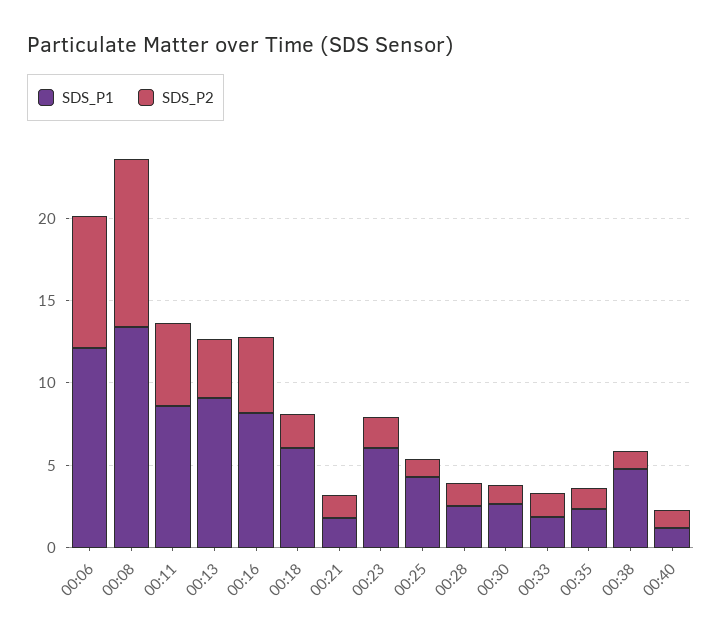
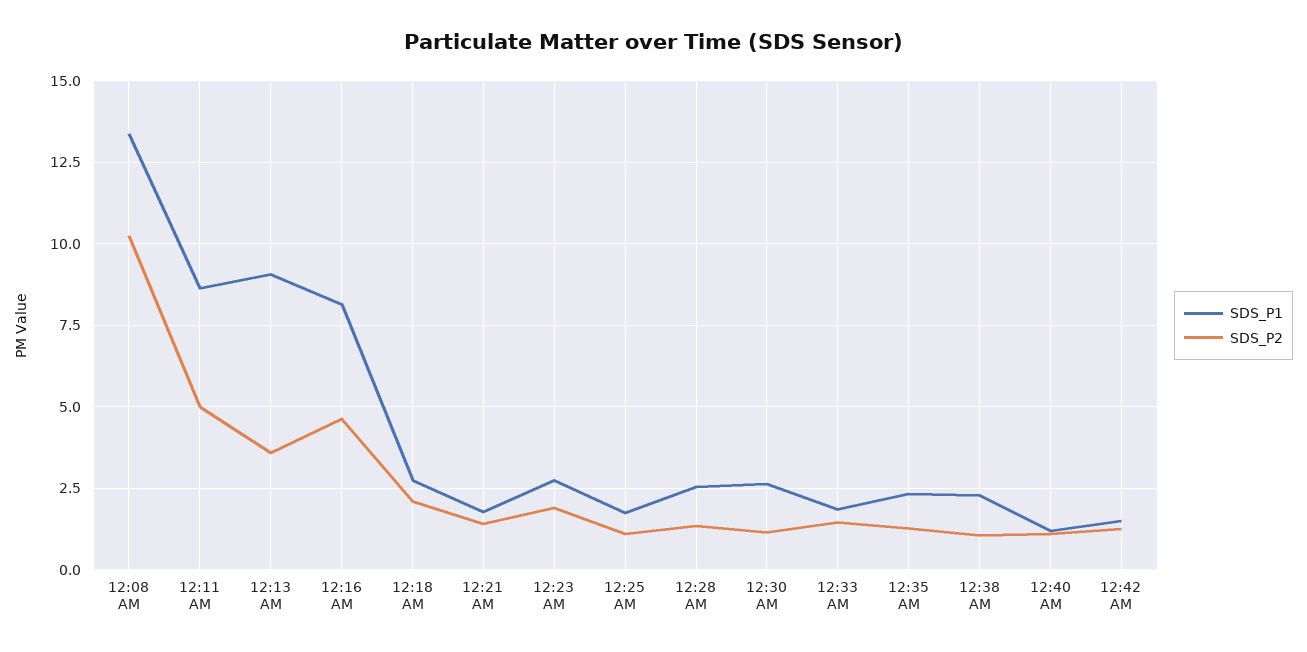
SDS_P1, 00:06: 12 -> none
SDS_P2, 00:06: 8 -> none
SDS_P1, 00:18: 6 -> 2.75
SDS_P1, 00:23: 6 -> 2.75
SDS_P1, 00:25: 4 -> 1.75
SDS_P1, 00:38: 5 -> 2.25
SDS_P1, 12:42 AM: none -> 1.5
SDS_P2, 12:42 AM: none -> 1.25

